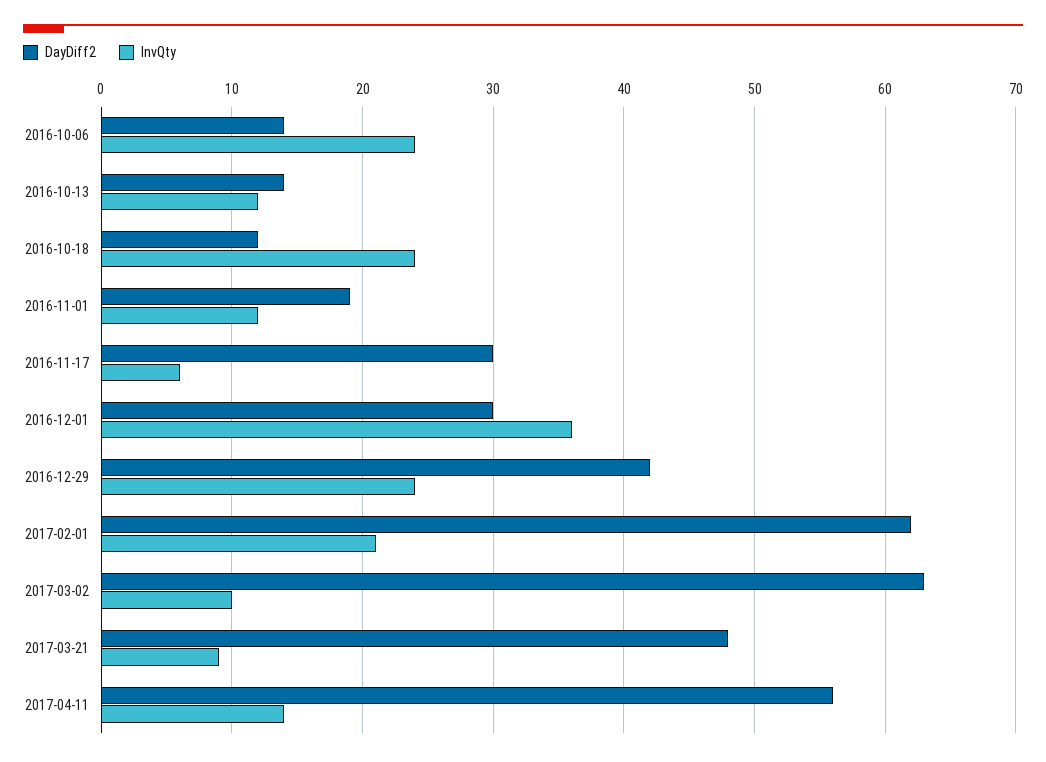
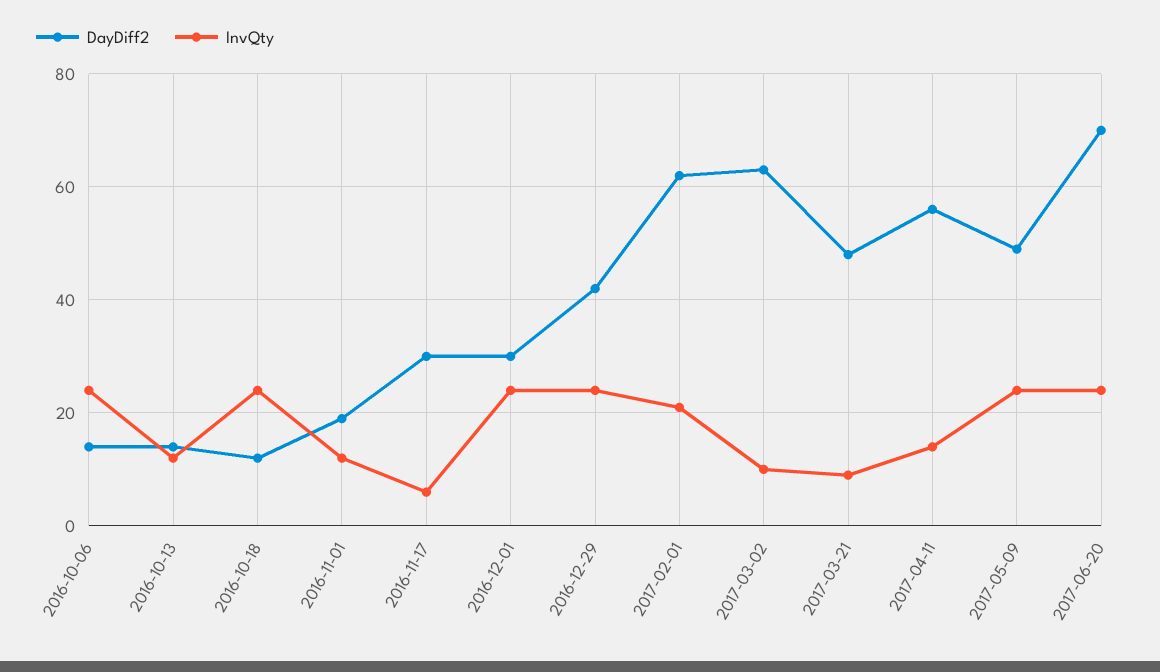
InvQty, 2016-12-01: 36 -> 25
DayDiff2, 2017-05-09: none -> 50
InvQty, 2017-05-09: none -> 25
DayDiff2, 2017-06-20: none -> 70
InvQty, 2017-06-20: none -> 25

